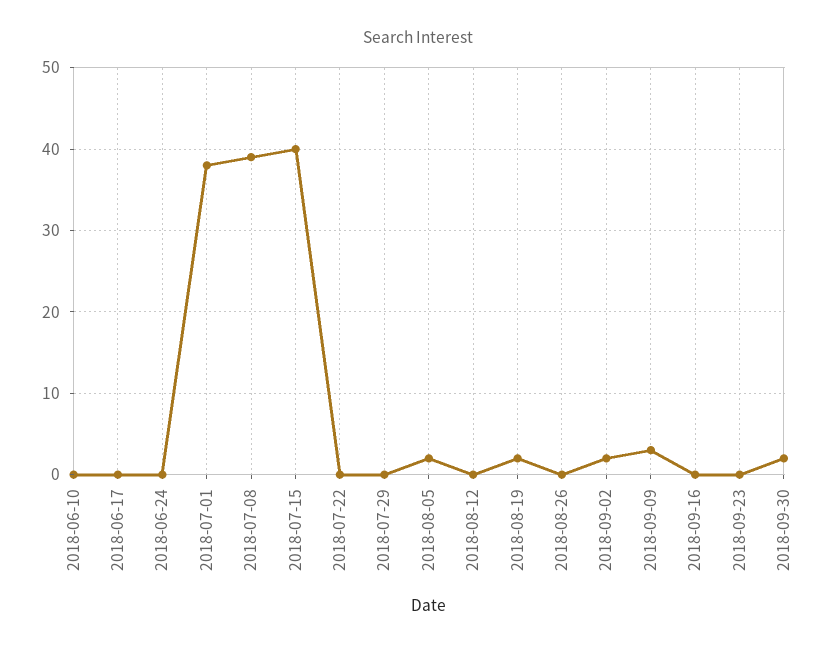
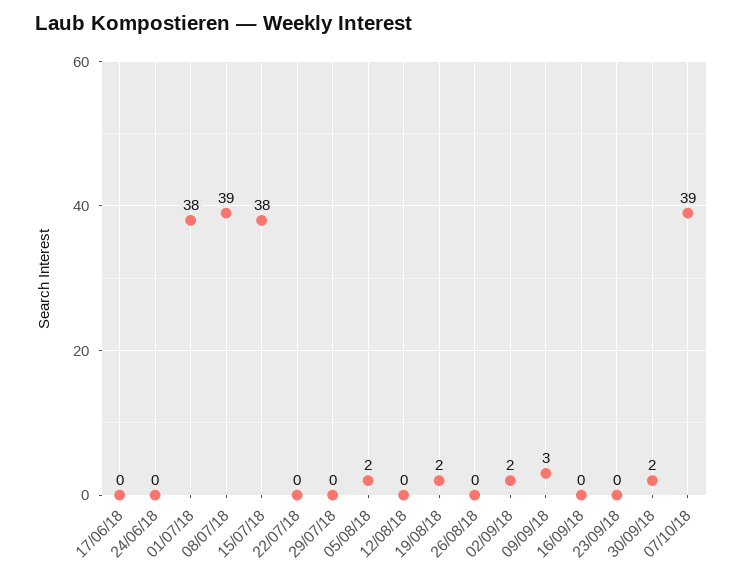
2018-06-10: 0 -> none
2018-07-15: 40 -> 38
07/10/18: none -> 39

